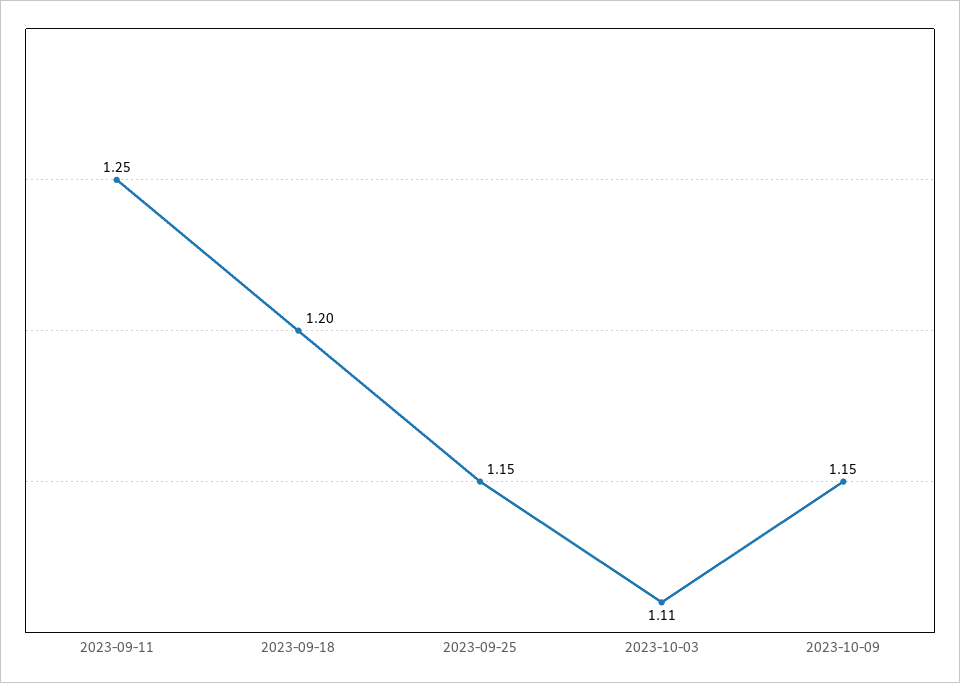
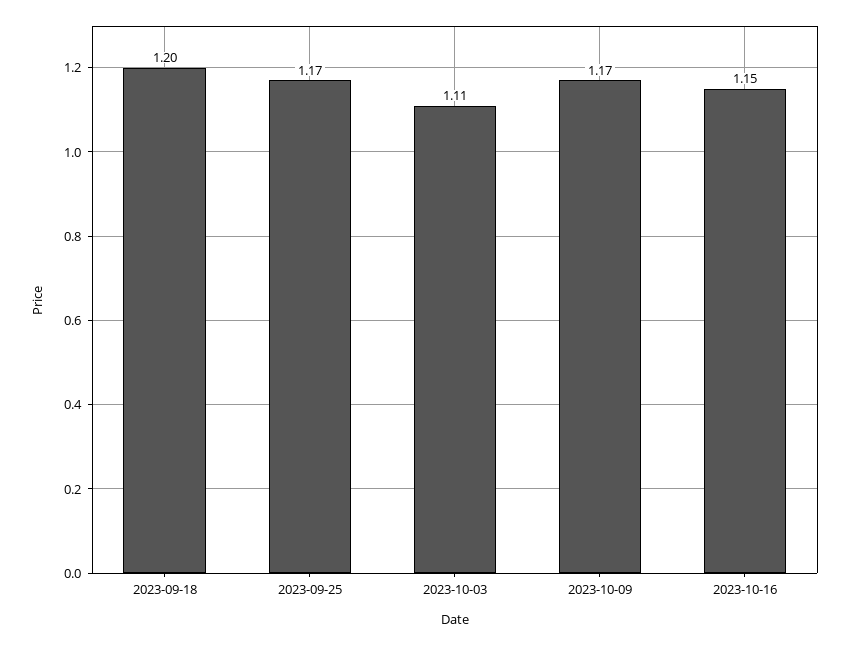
2023-09-11: 1.25 -> none
2023-09-25: 1.15 -> 1.17
2023-10-09: 1.15 -> 1.17
2023-10-16: none -> 1.15

